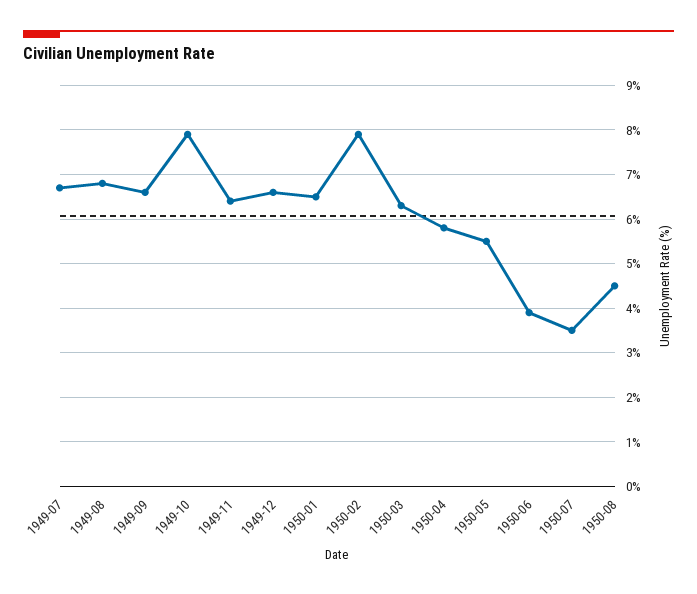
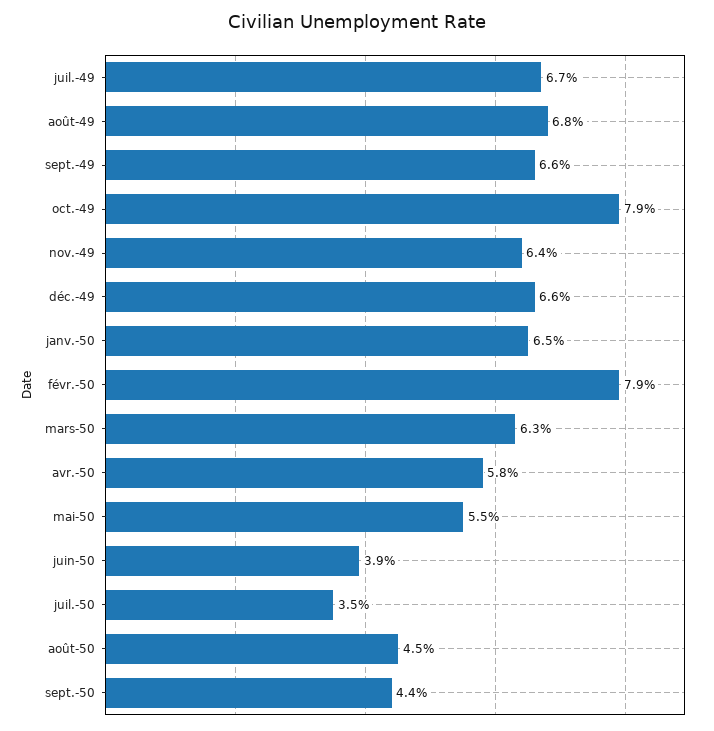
sept.-50: none -> 4.4

